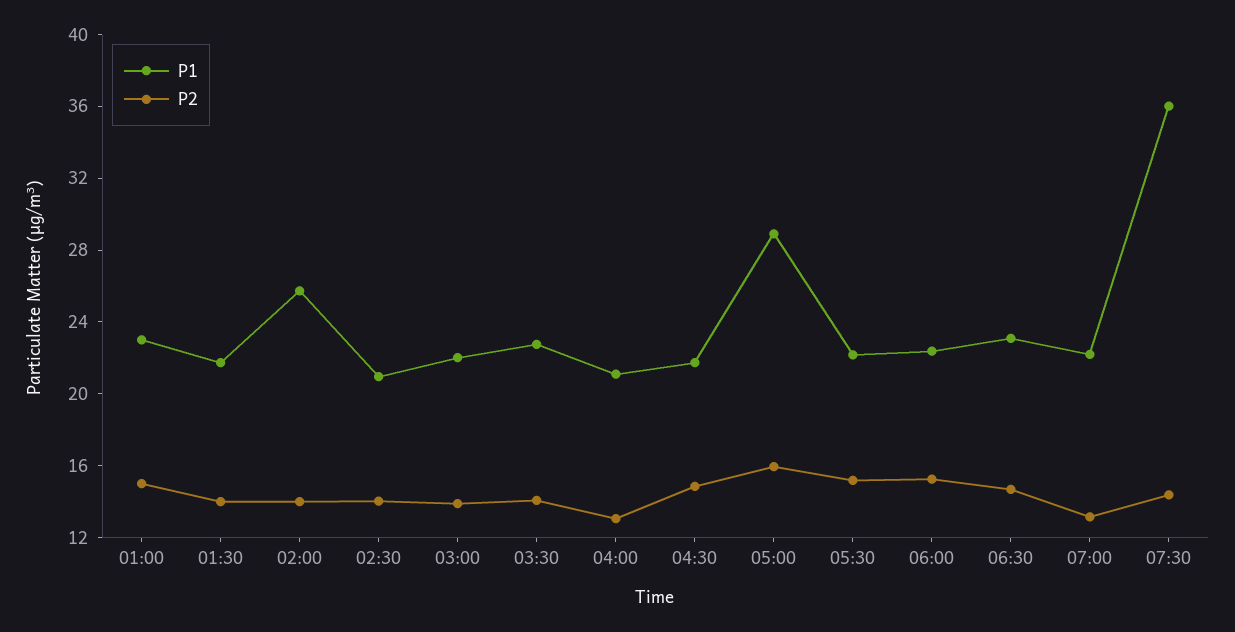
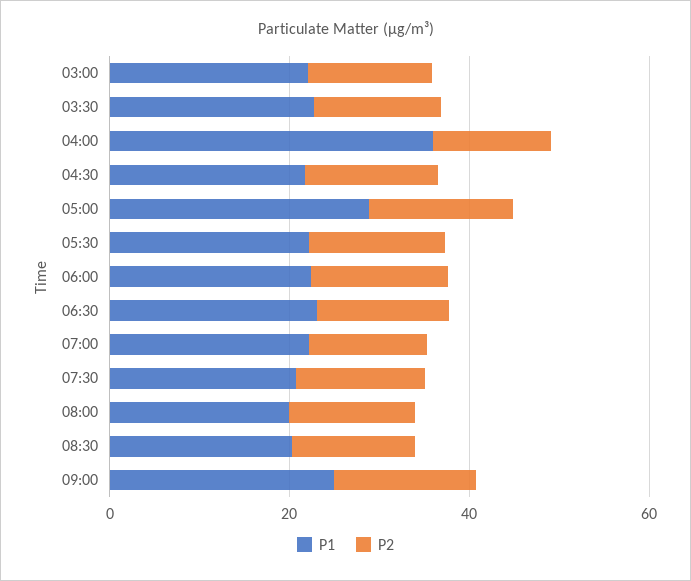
P1, 01:00: 23 -> none
P2, 01:00: 15 -> none
P1, 01:30: 22 -> none
P2, 01:30: 14 -> none
P1, 02:00: 26 -> none
P2, 02:00: 14 -> none
P1, 02:30: 21 -> none
P2, 02:30: 14 -> none
P1, 04:00: 21 -> 35
P1, 07:30: 36 -> 20
P1, 08:00: none -> 20
P2, 08:00: none -> 15
P1, 08:30: none -> 20
P2, 08:30: none -> 15
P1, 09:00: none -> 25
P2, 09:00: none -> 15

